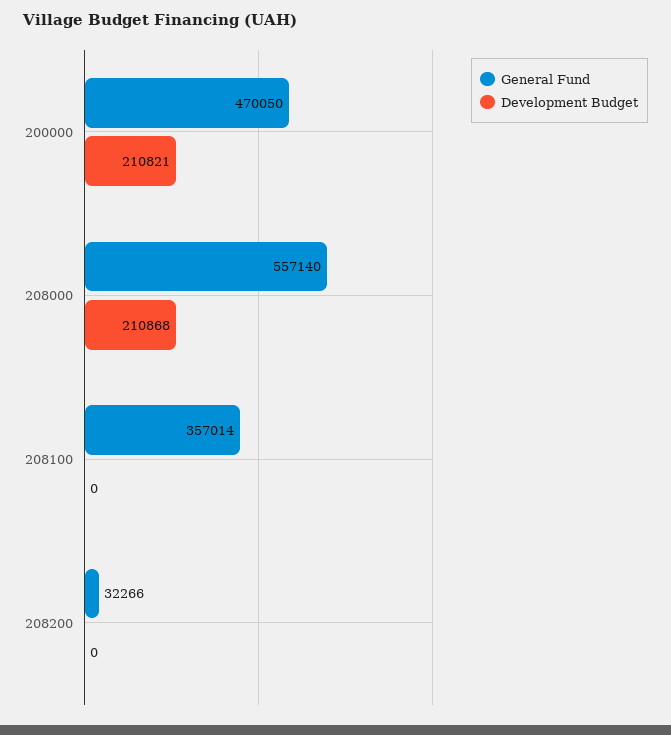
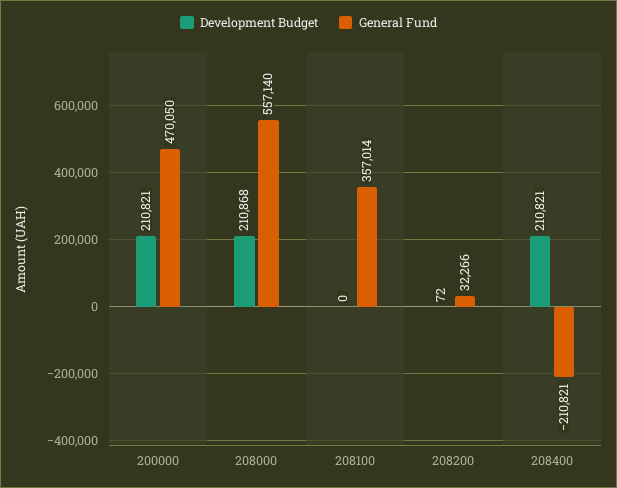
Development Budget, 208200: 0 -> 72
Development Budget, 208400: none -> 210821
General Fund, 208400: none -> -210821

